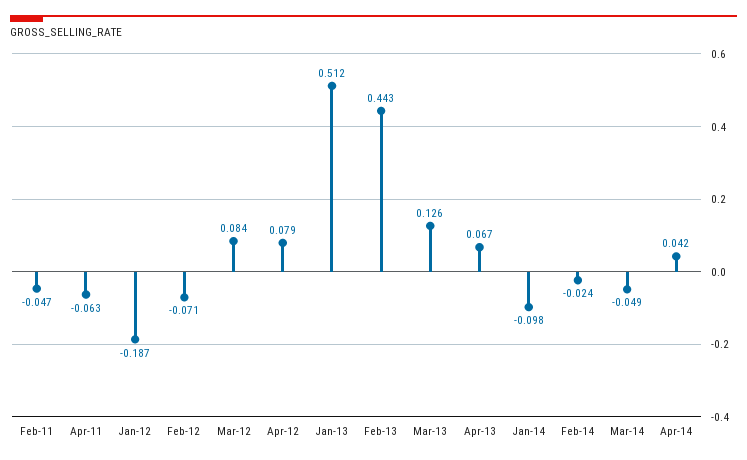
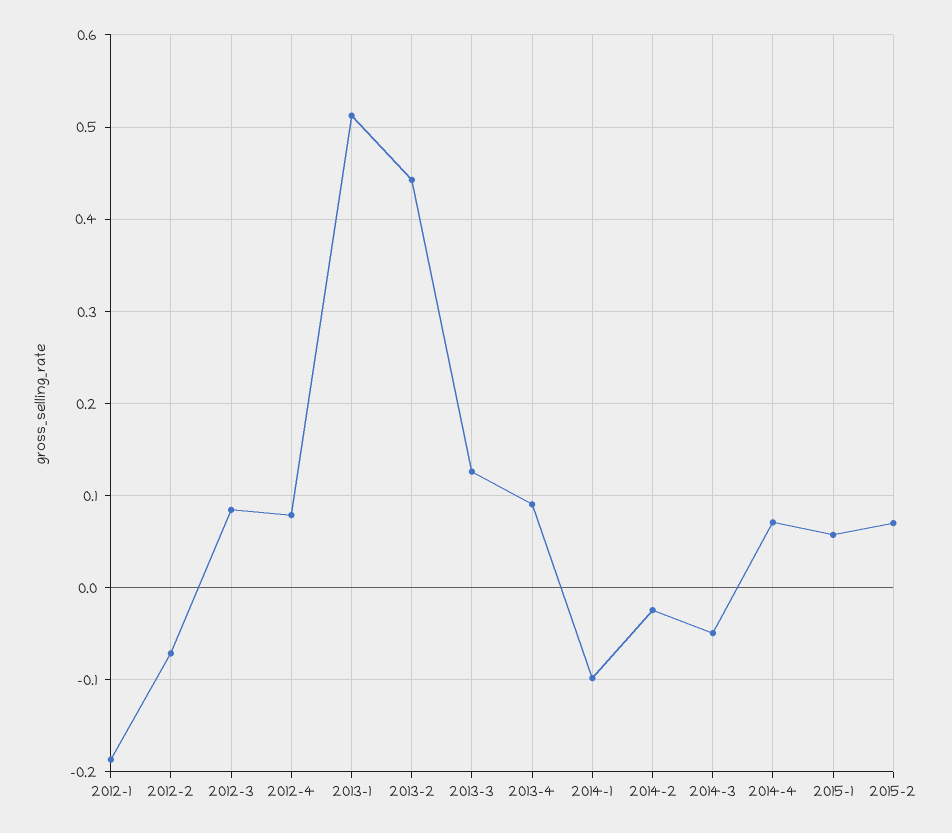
Feb-11: -0.047 -> none
Apr-11: -0.063 -> none
Apr-13: 0.067 -> 0.09
Apr-14: 0.042 -> 0.07
2015-1: none -> 0.06
2015-2: none -> 0.07

